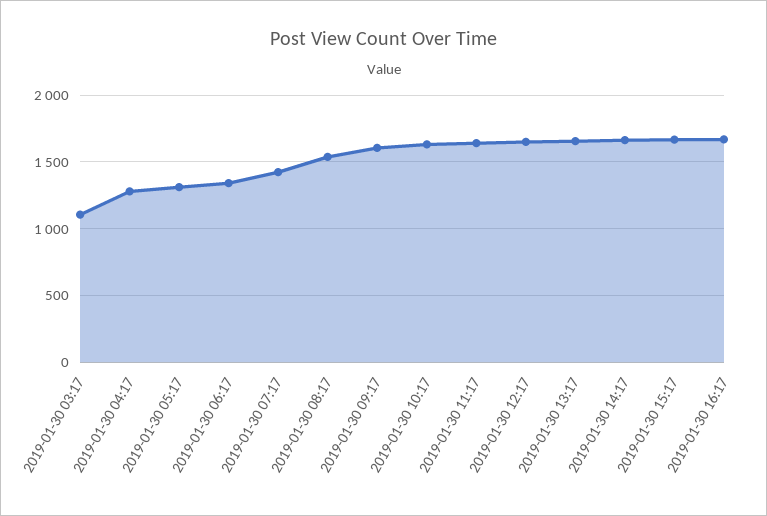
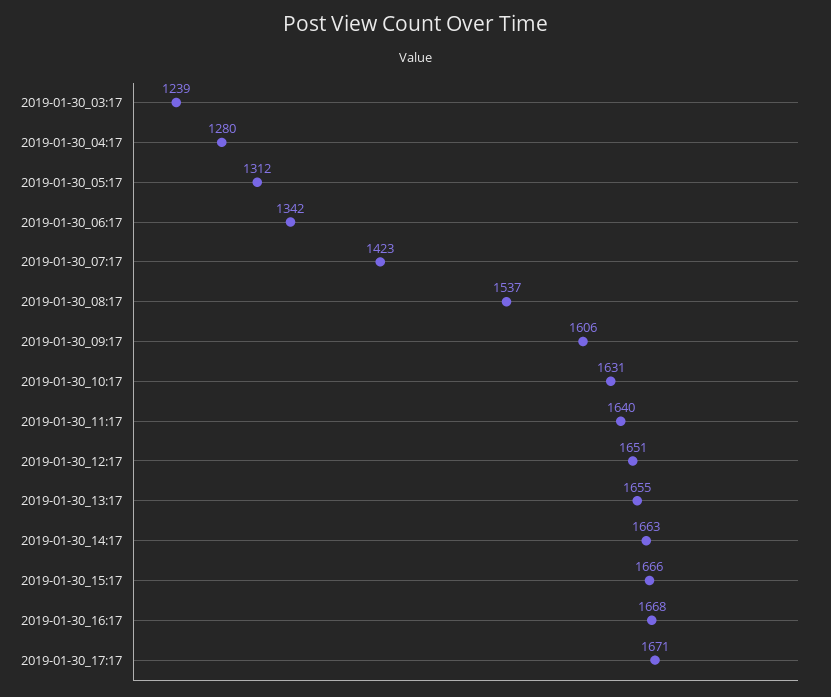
2019-01-30 03:17: 1100 -> 1239
2019-01-30_17:17: none -> 1671

